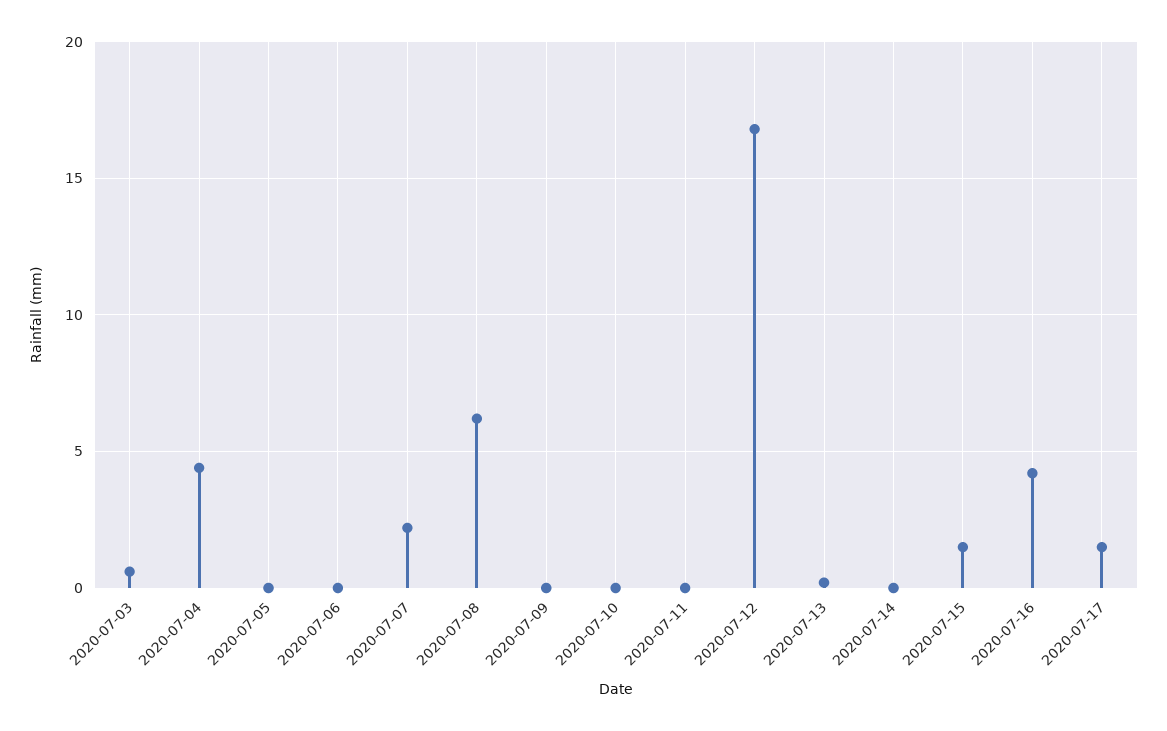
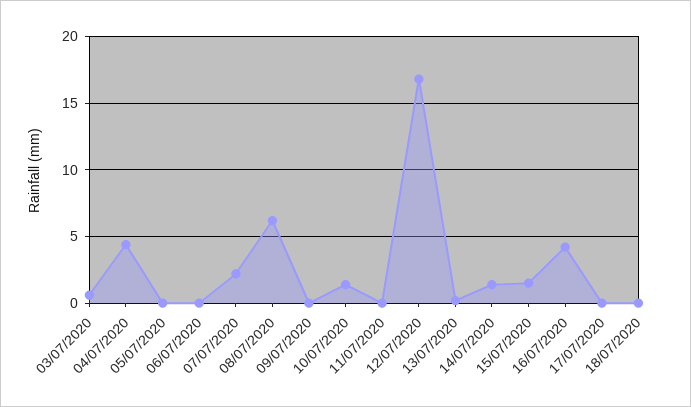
2020-07-10: 0 -> 1.5
2020-07-14: 0 -> 1.5
2020-07-17: 1.5 -> 0
18/07/2020: none -> 0

